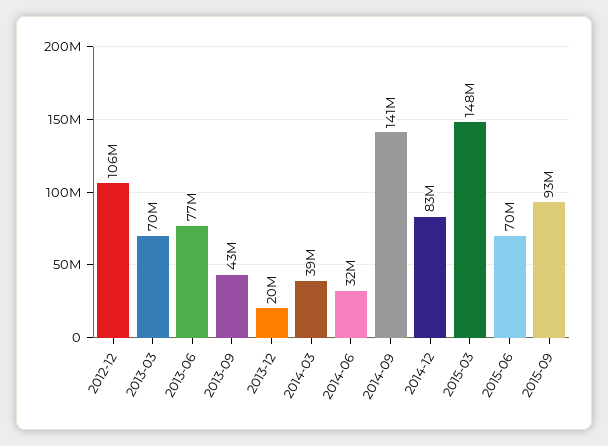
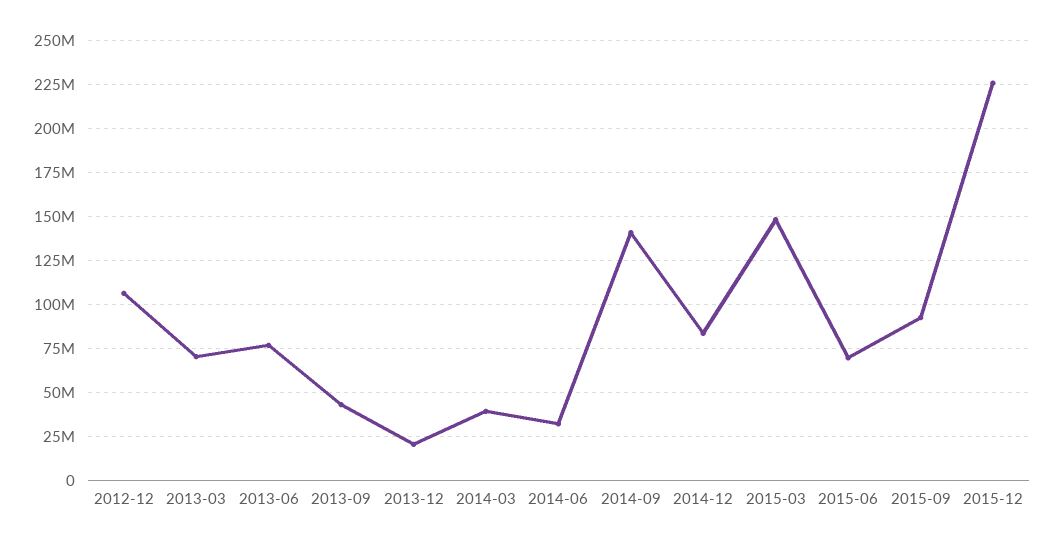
2015-12: none -> 225000000

